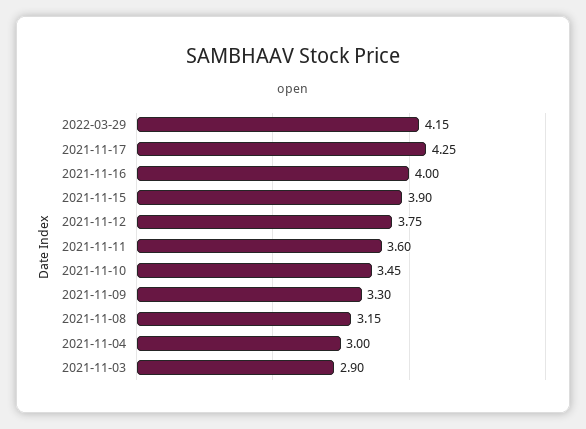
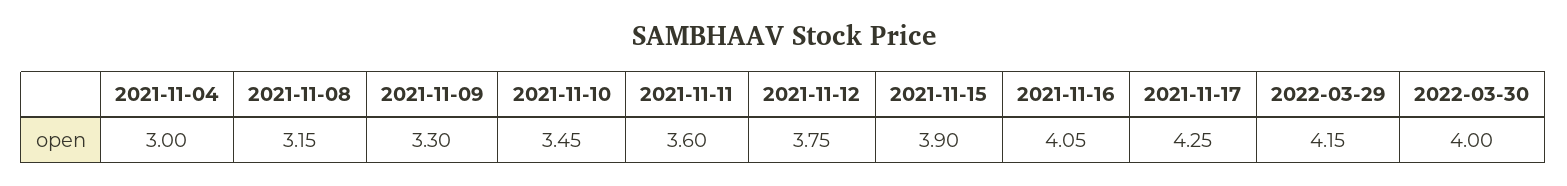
2021-11-16: 4 -> 4.05
2021-11-03: 2.9 -> none
2022-03-30: none -> 4

